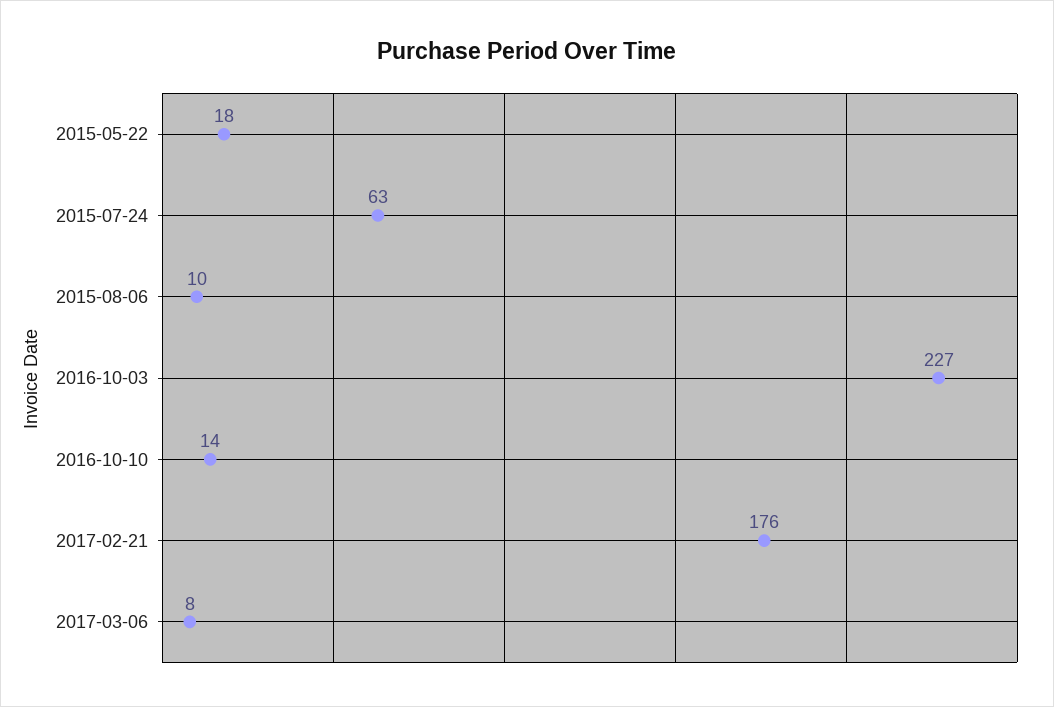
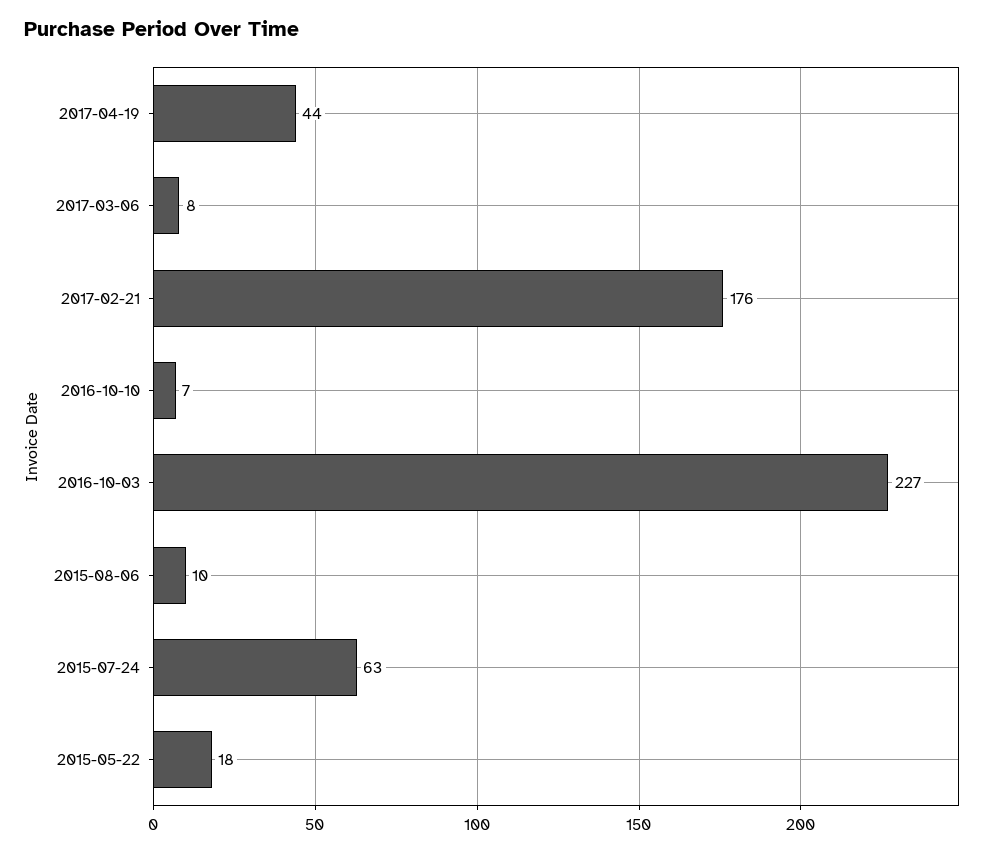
2016-10-10: 14 -> 7
2017-04-19: none -> 44

